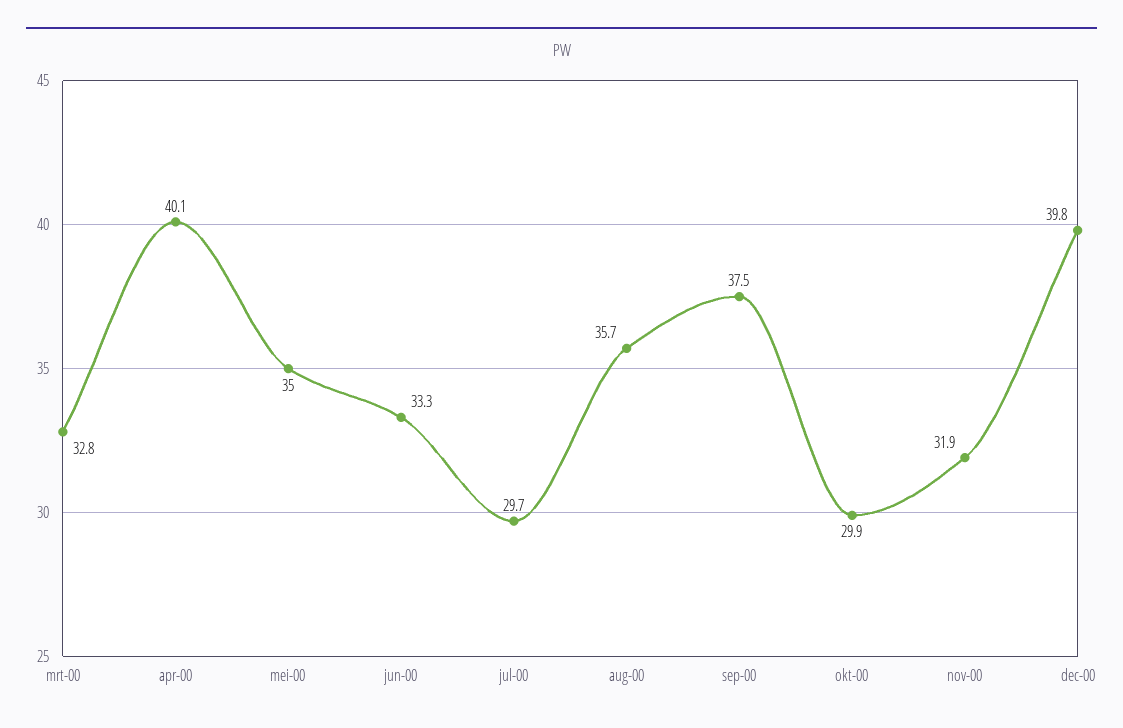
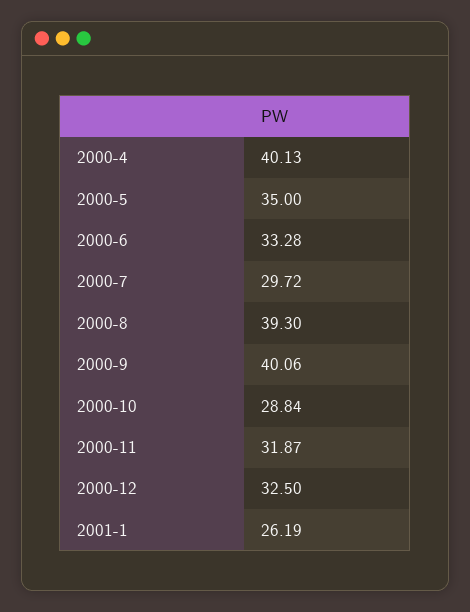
mrt-00: 32.8 -> none
aug-00: 35.7 -> 39.3
sep-00: 37.5 -> 40.06
okt-00: 29.9 -> 28.84
dec-00: 39.8 -> 32.5
2001-1: none -> 26.19

